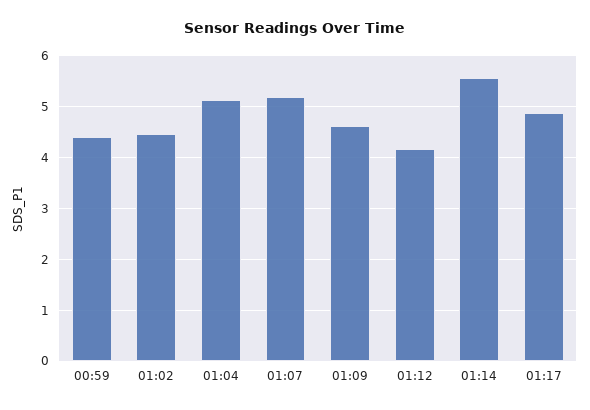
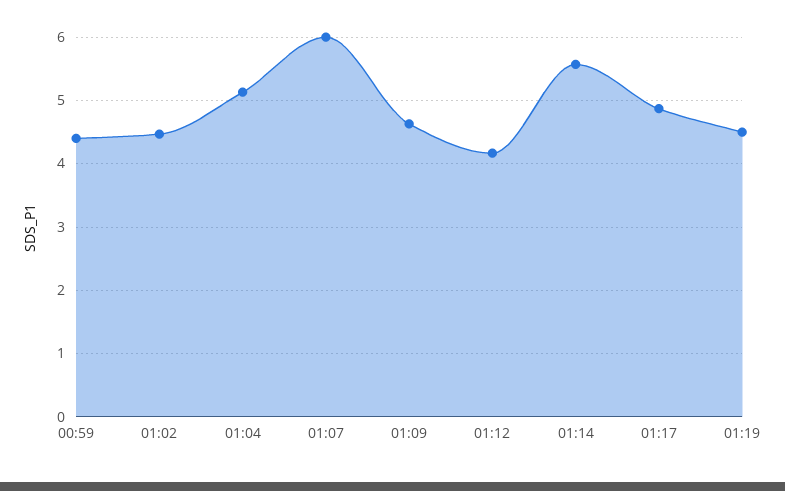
01:07: 5.2 -> 6
01:19: none -> 4.5

